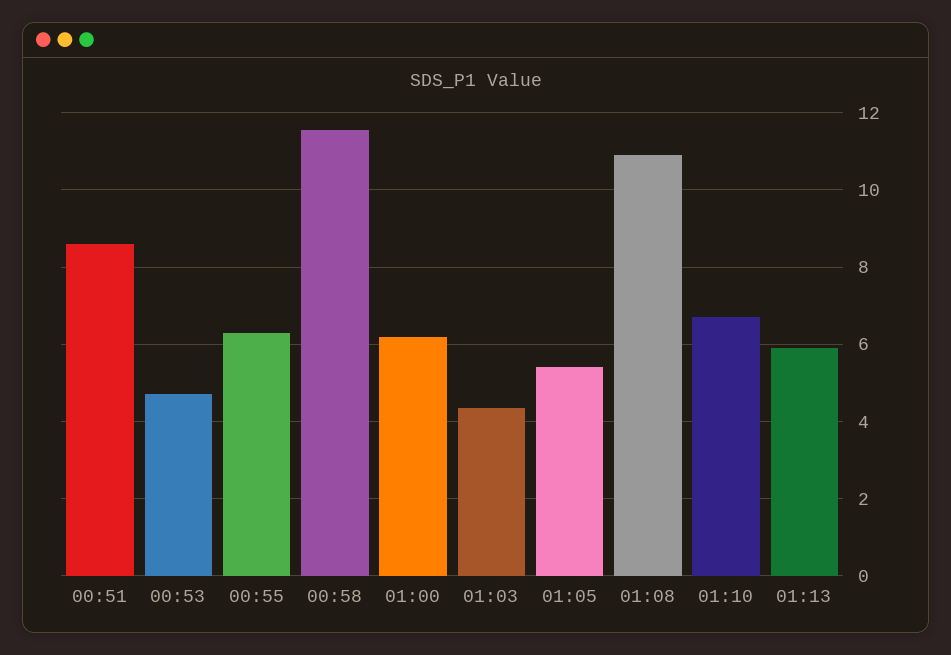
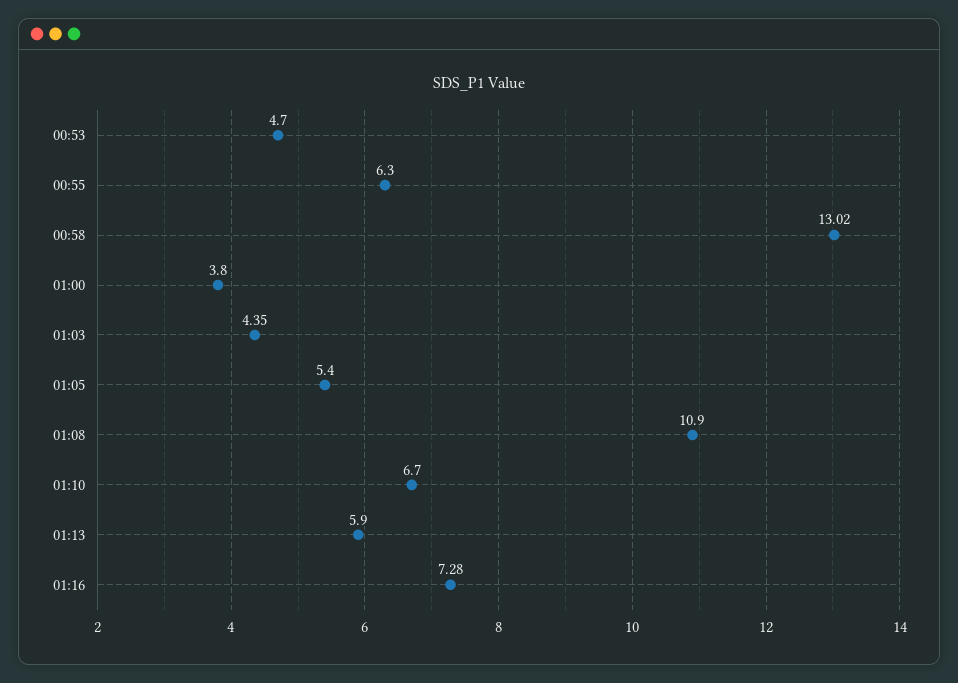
00:51: 8.6 -> none
00:58: 11.6 -> 13.02
01:00: 6.2 -> 3.8
01:16: none -> 7.28

